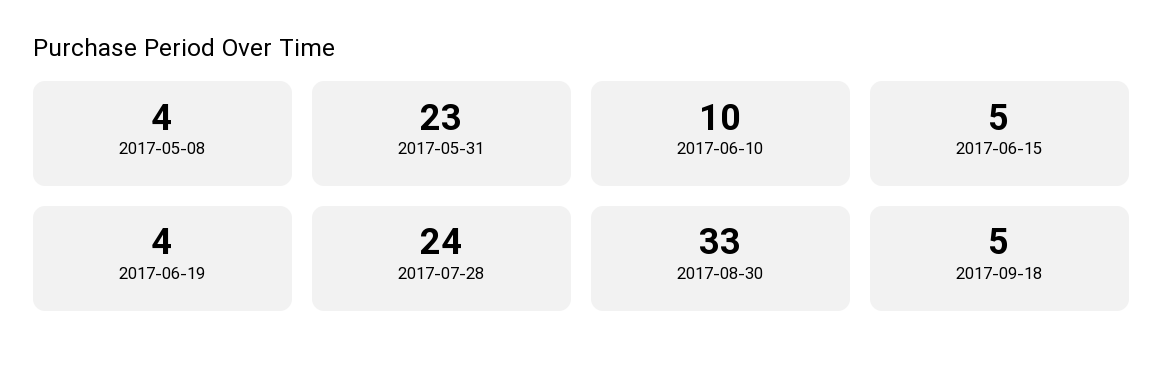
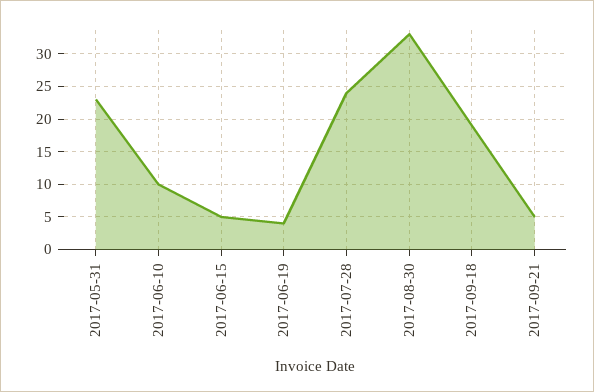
2017-05-08: 4 -> none
2017-09-18: 5 -> 19
2017-09-21: none -> 5

